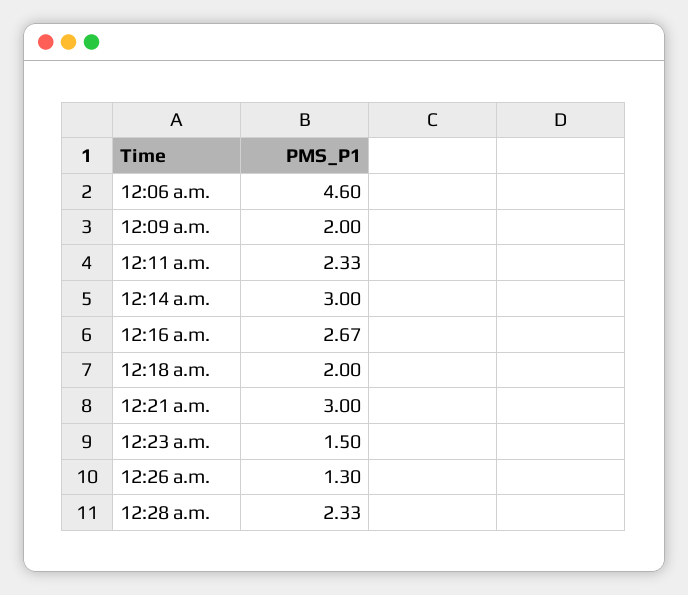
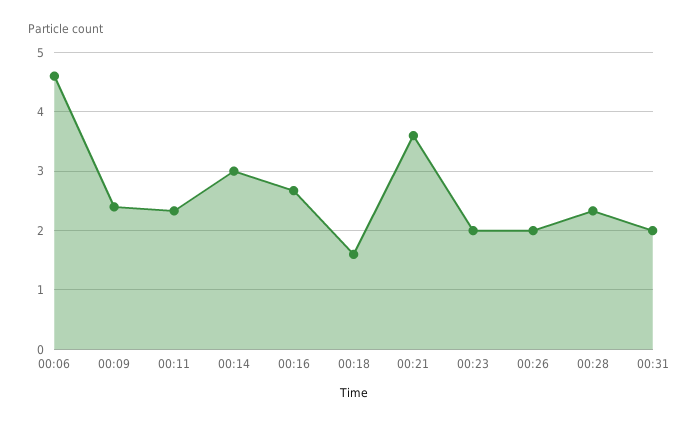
12:09 a.m.: 2 -> 2.4
12:18 a.m.: 2 -> 1.6
12:21 a.m.: 3 -> 3.6
12:23 a.m.: 1.5 -> 2
12:26 a.m.: 1.3 -> 2
00:31: none -> 2

